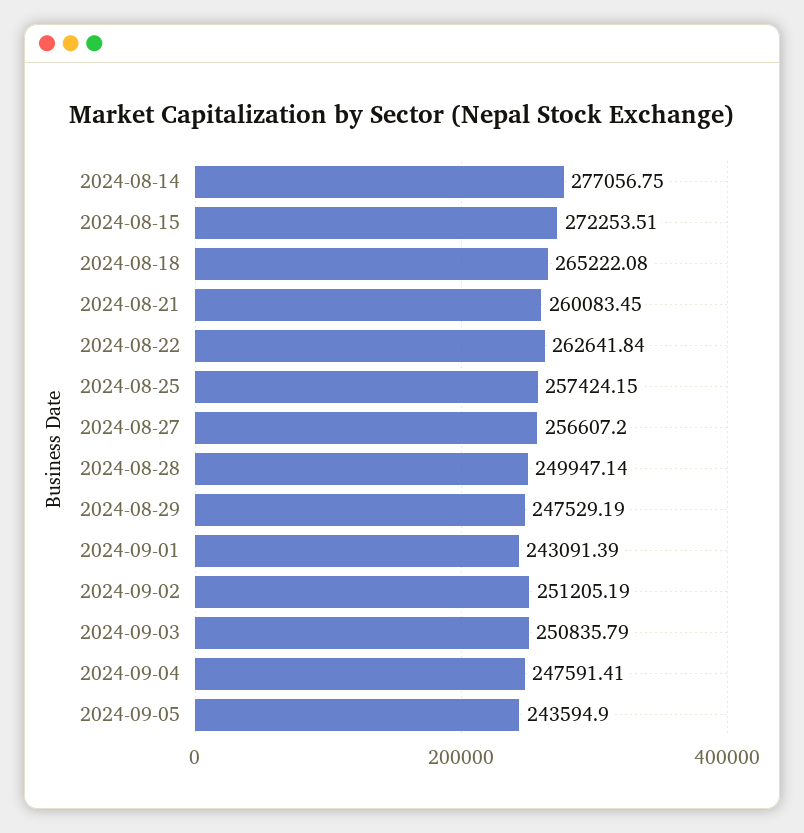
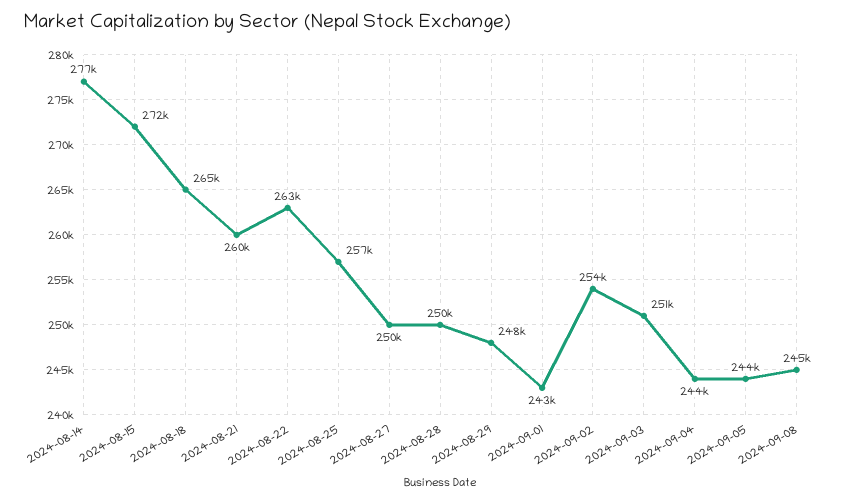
2024-08-27: 256607.2 -> 250000
2024-09-02: 251205.19 -> 254000
2024-09-04: 247591.41 -> 244000
2024-09-08: none -> 245000

